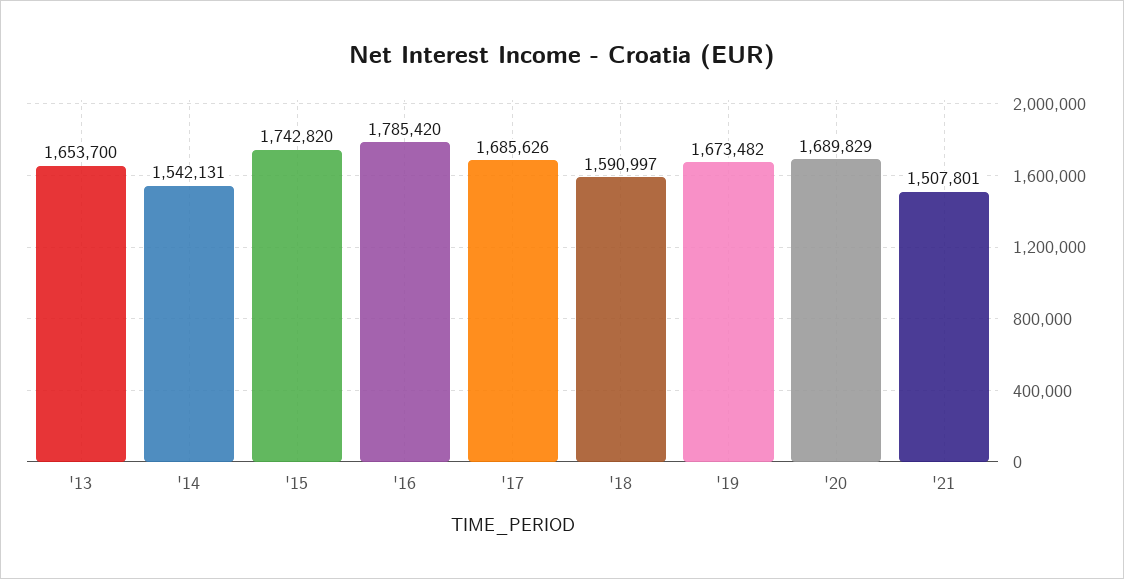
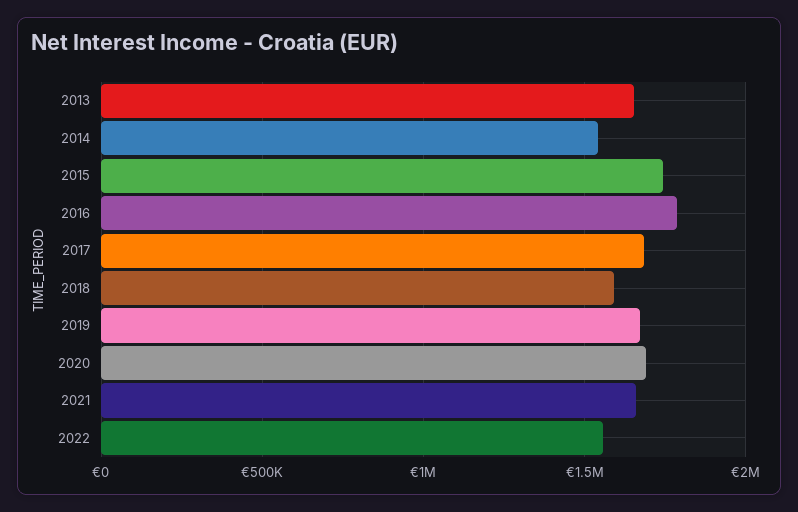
'21: 1507801 -> 1650000
2022: none -> 1550000

